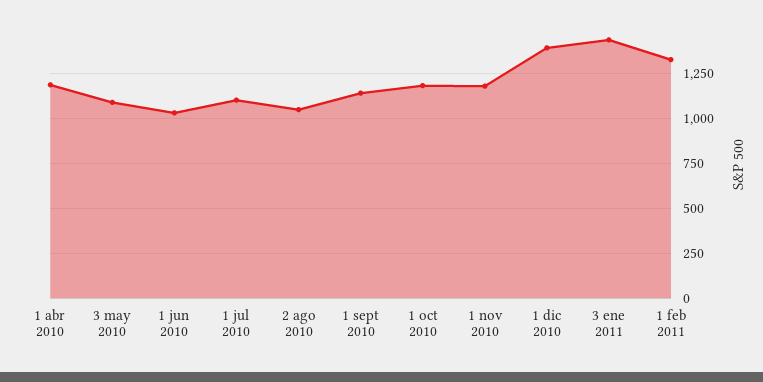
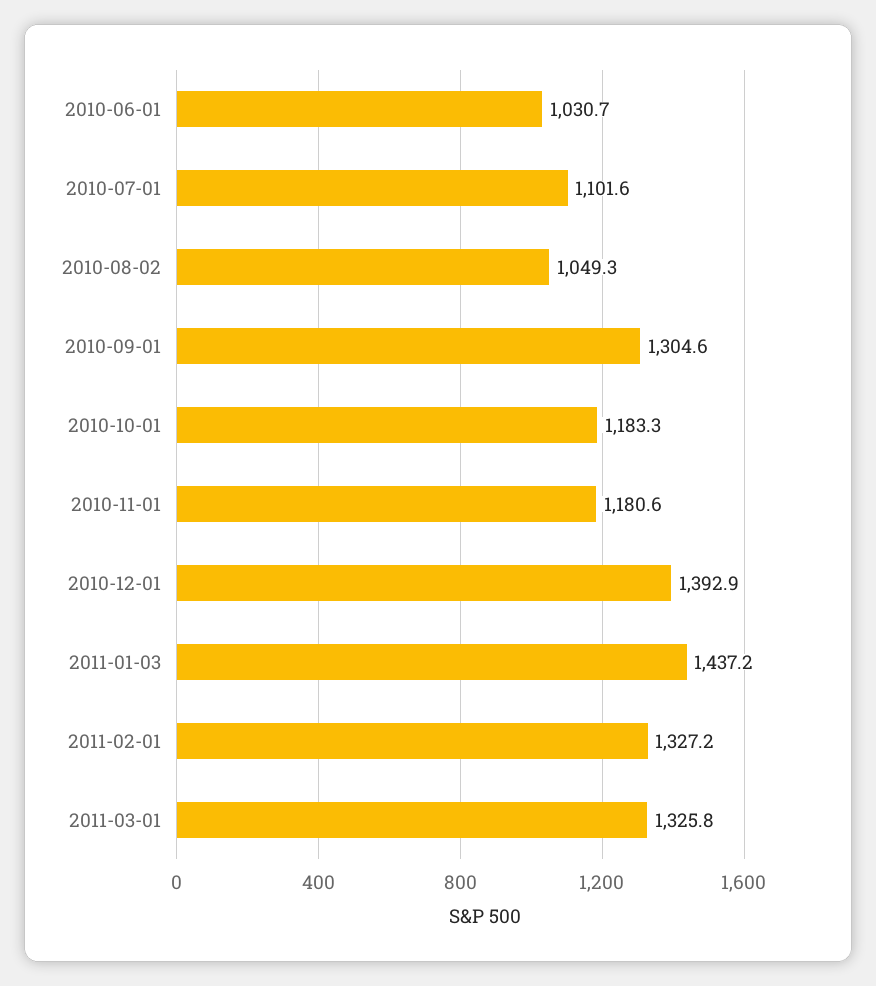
1 abr 2010: 1200 -> none
3 may 2010: 1100 -> none
1 sept 2010: 1150 -> 1304.6
2011-03-01: none -> 1325.8

